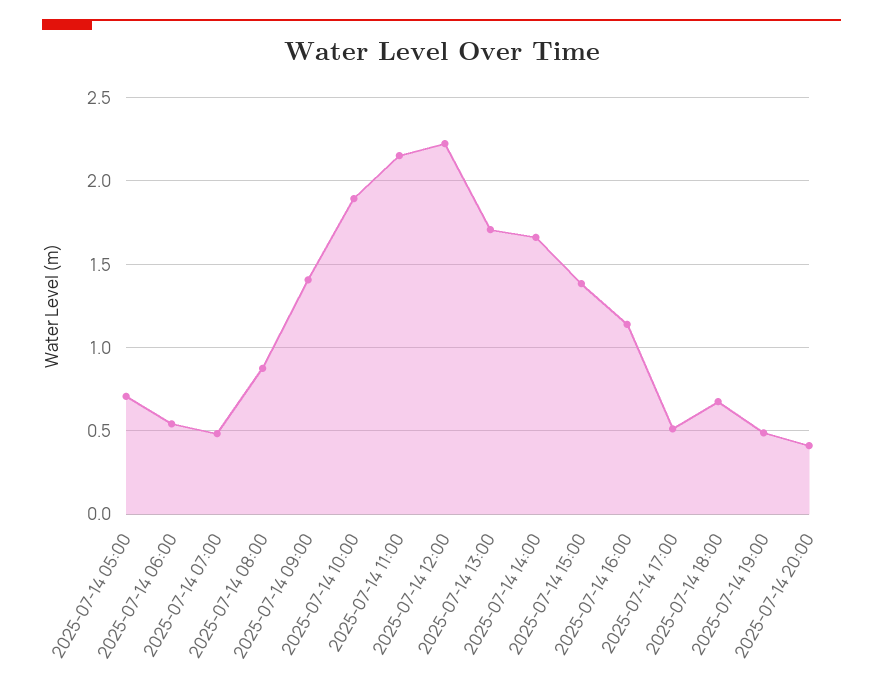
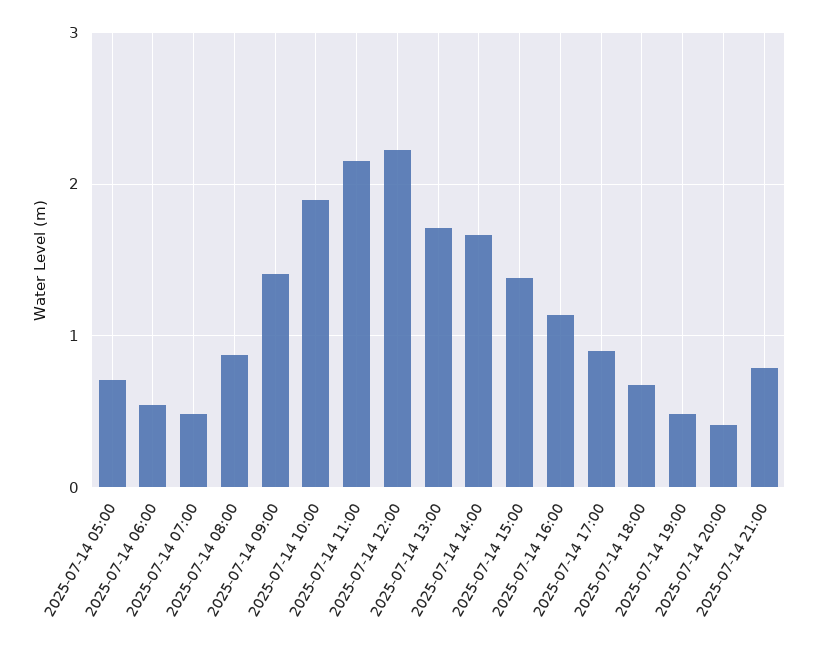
2025-07-14 17:00: 0.5 -> 0.9
2025-07-14 21:00: none -> 0.8

